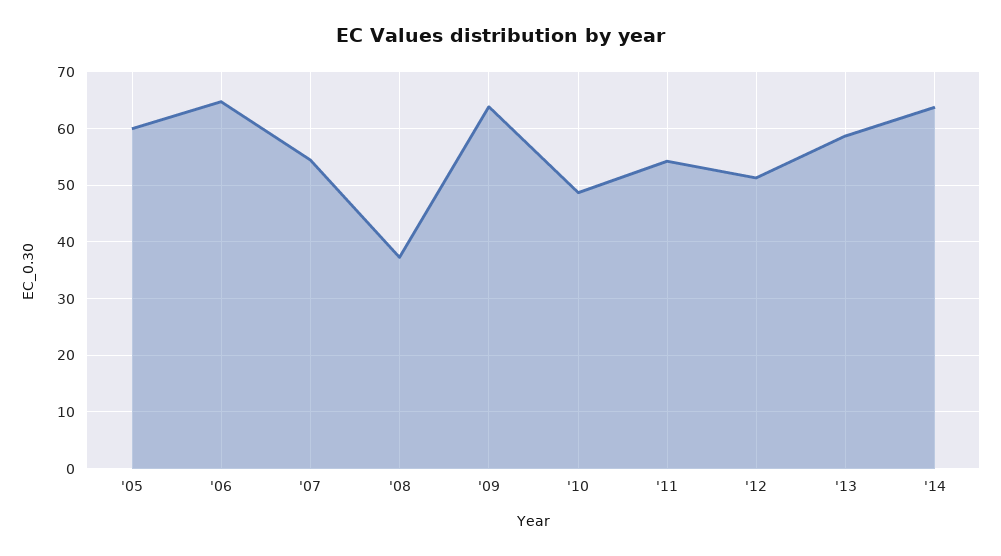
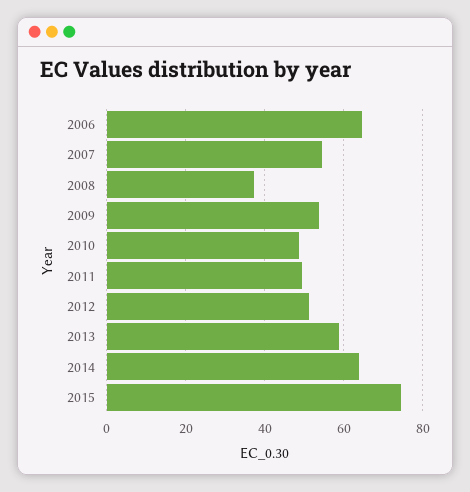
'05: 60 -> none
'09: 64 -> 54
'11: 54 -> 50
2015: none -> 74

